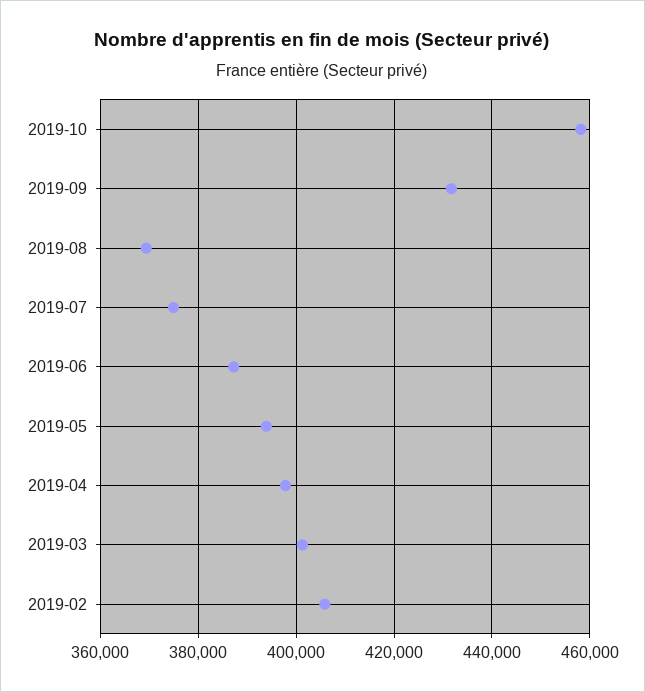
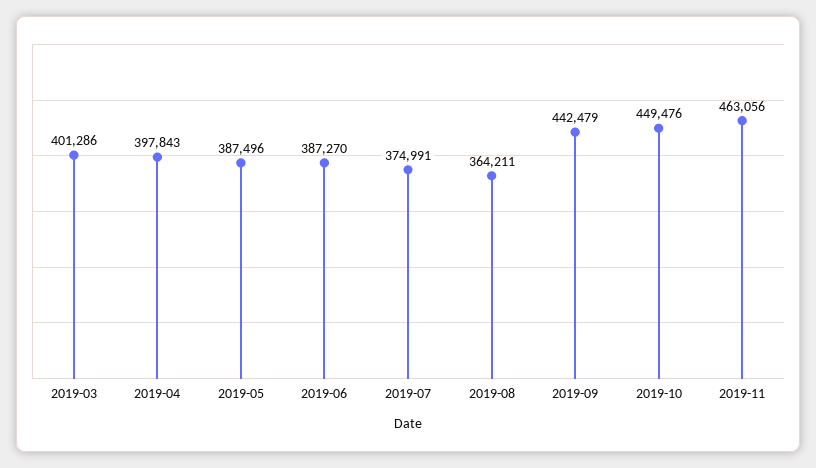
2019-10: 458000 -> 449476
2019-09: 432000 -> 442479
2019-08: 370000 -> 364211
2019-05: 394000 -> 387496
2019-02: 406000 -> none
2019-11: none -> 463056

